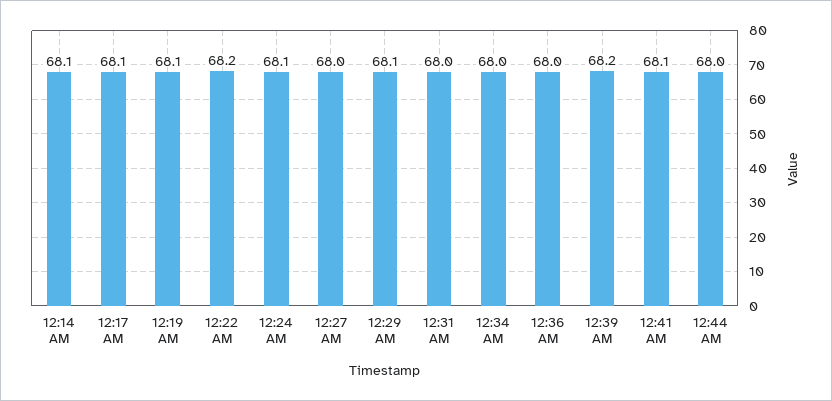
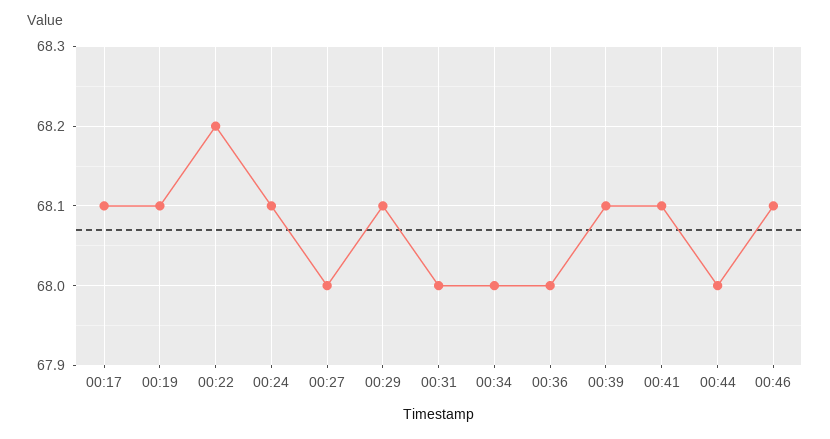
12:14 AM: 68.1 -> none
12:39 AM: 68.2 -> 68.1
00:46: none -> 68.1

